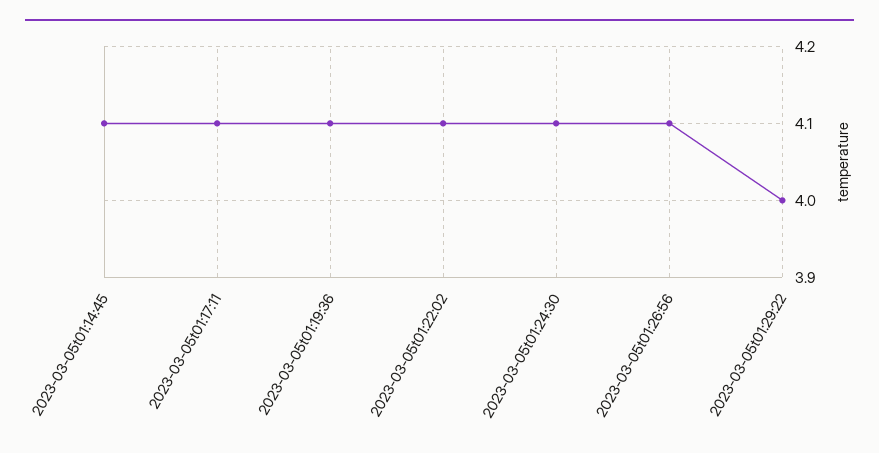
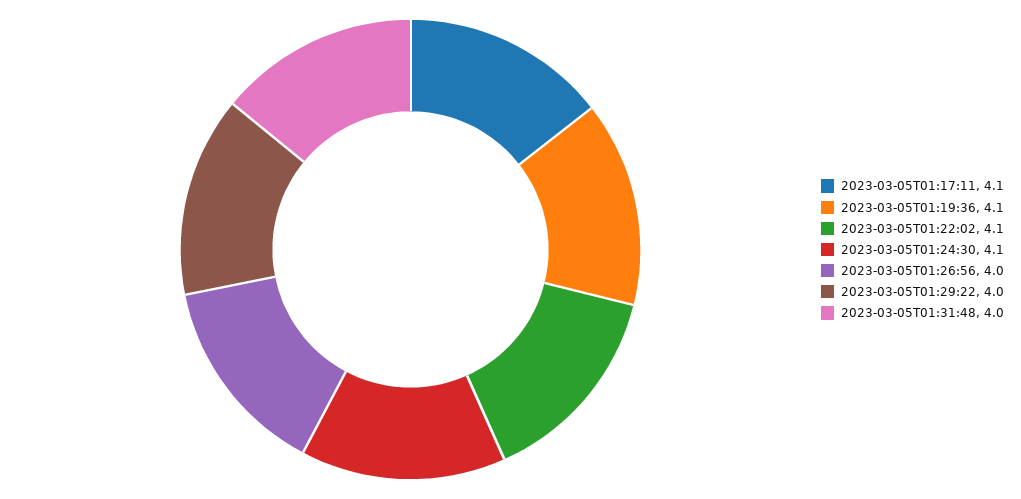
2023-03-05t01:14:45: 4.1 -> none
2023-03-05t01:26:56: 4.1 -> 4
2023-03-05T01:31:48: none -> 4

